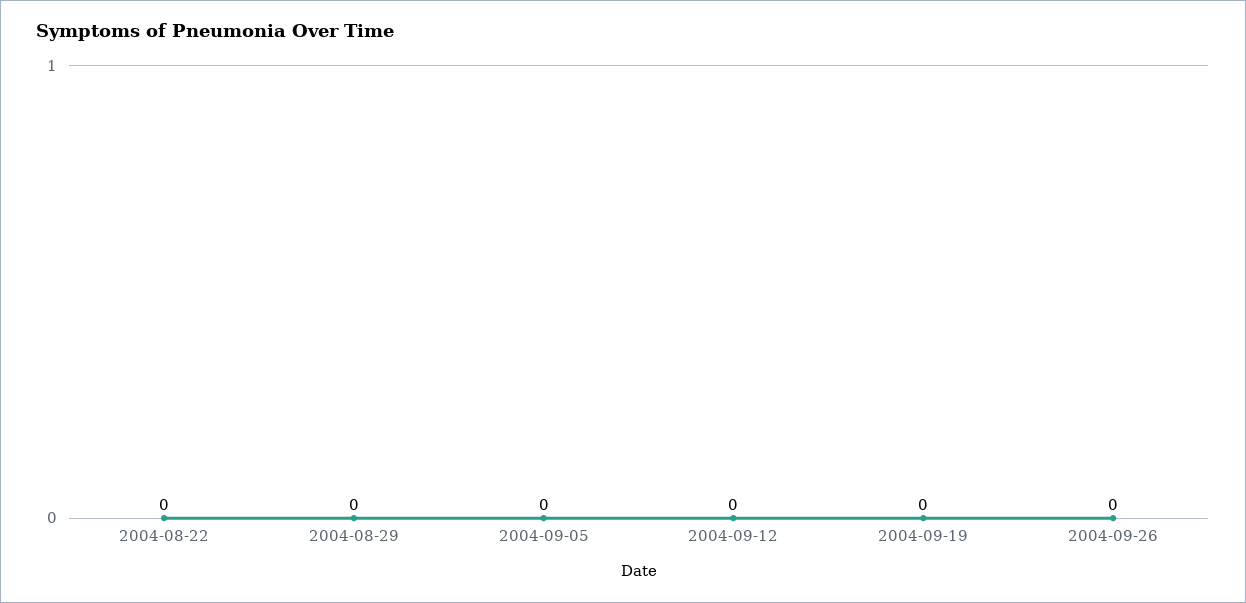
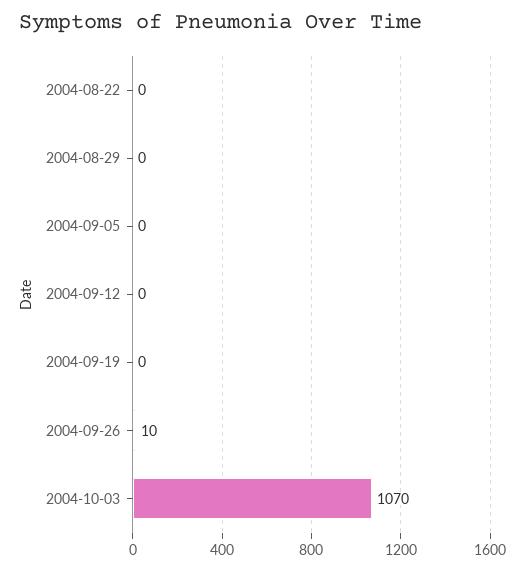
2004-09-26: 0 -> 10
2004-10-03: none -> 1070

